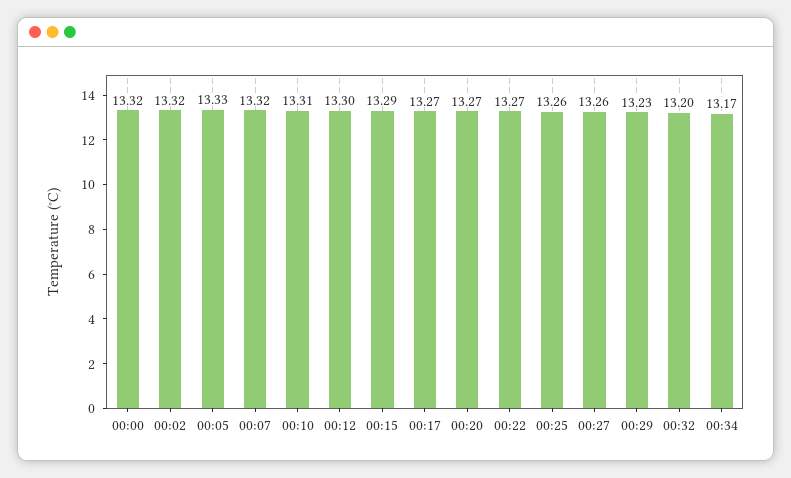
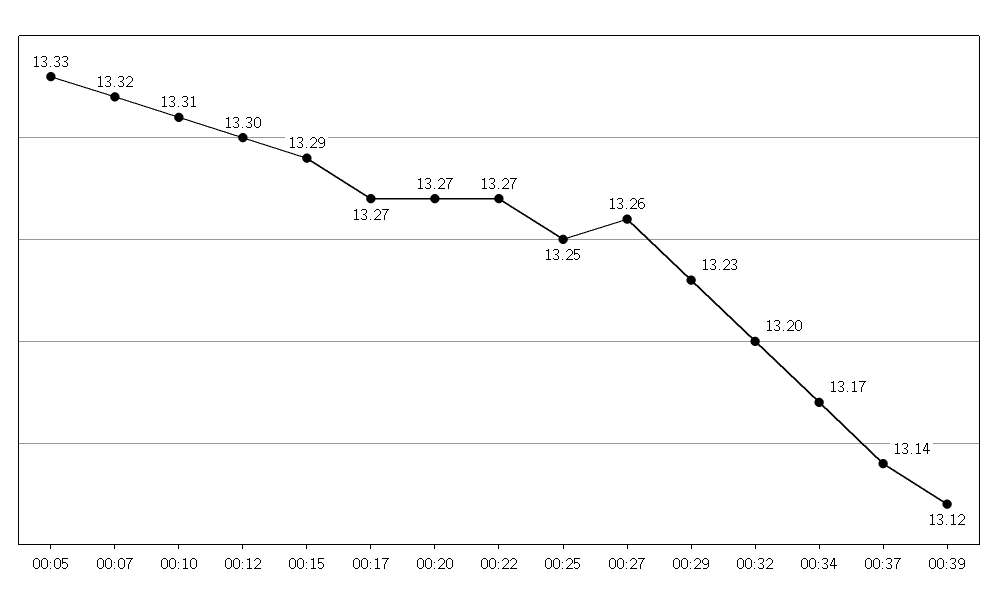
00:00: 13.32 -> none
00:02: 13.32 -> none
00:25: 13.26 -> 13.25
00:37: none -> 13.14
00:39: none -> 13.12

